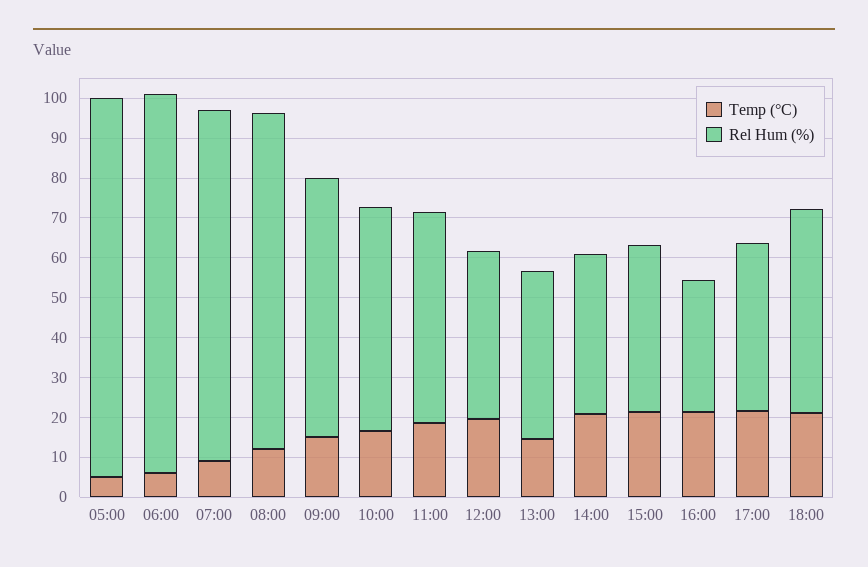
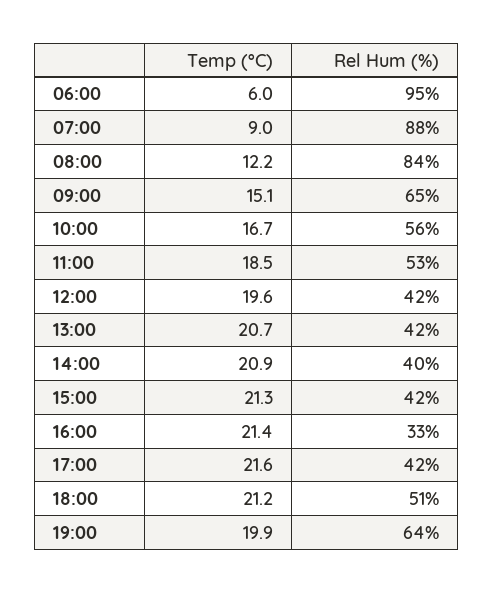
Temp (°C), 05:00: 5 -> none
Rel Hum (%), 05:00: 95 -> none
Temp (°C), 13:00: 15 -> 20.7
Temp (°C), 19:00: none -> 19.9
Rel Hum (%), 19:00: none -> 64

